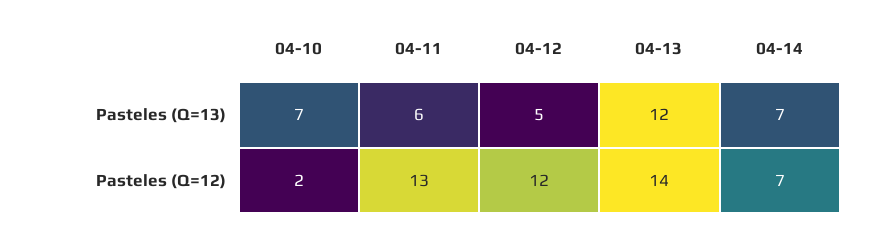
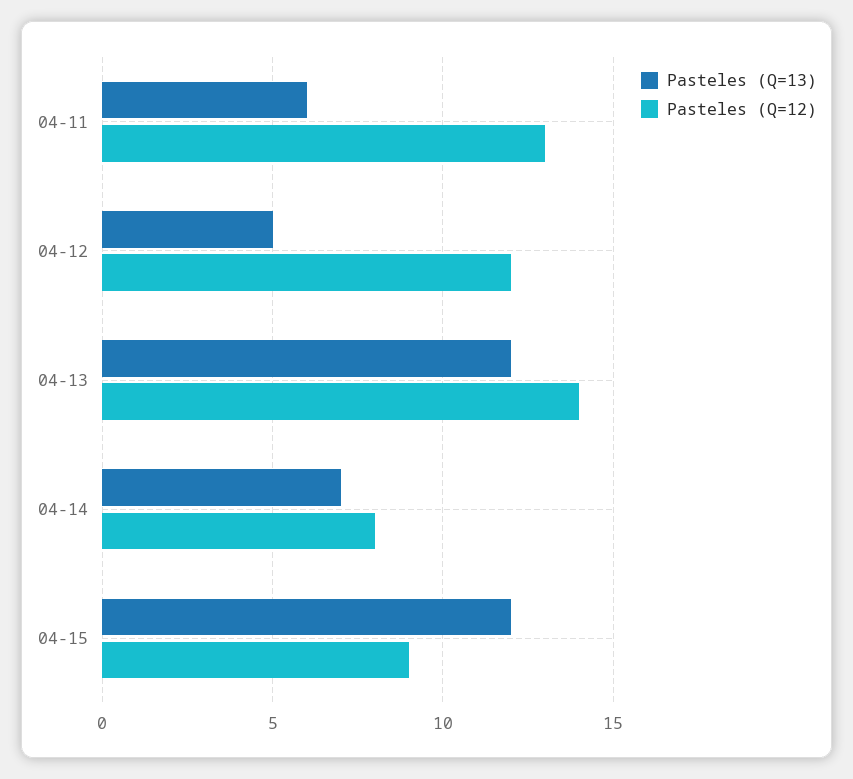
Pasteles (Q=13), 04-10: 7 -> none
Pasteles (Q=12), 04-10: 2 -> none
Pasteles (Q=12), 04-14: 7 -> 8
Pasteles (Q=13), 04-15: none -> 12
Pasteles (Q=12), 04-15: none -> 9

